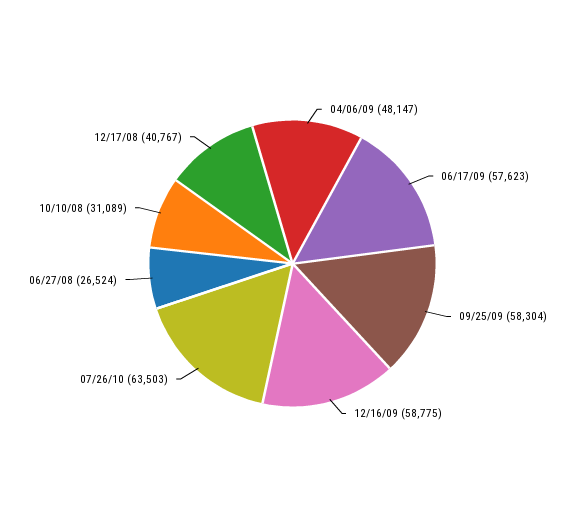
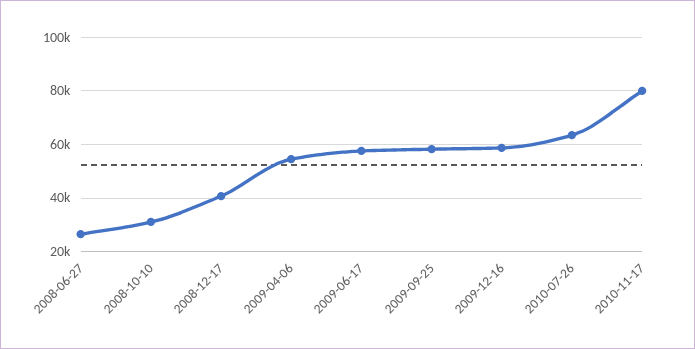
04/06/09: 48147 -> 55000
2010-11-17: none -> 80000

